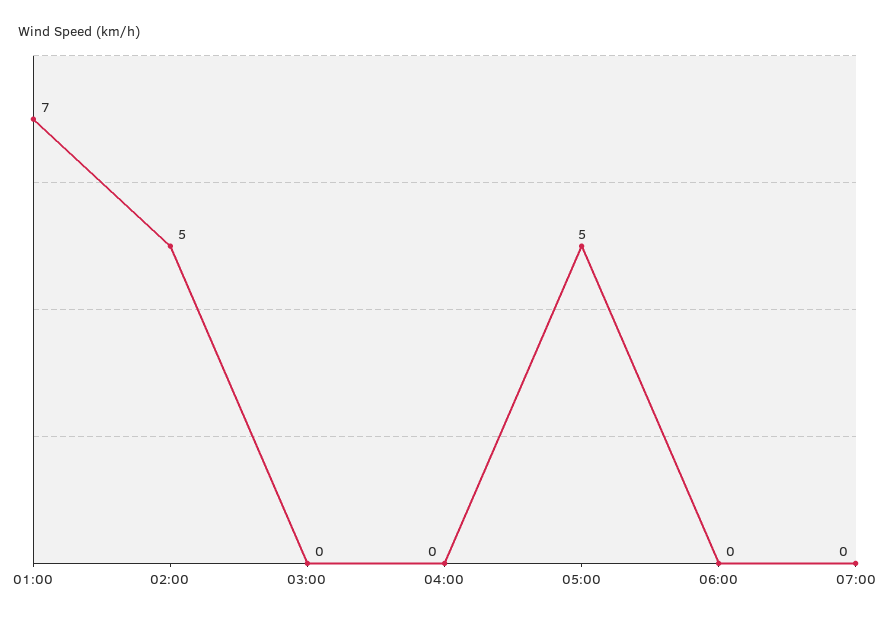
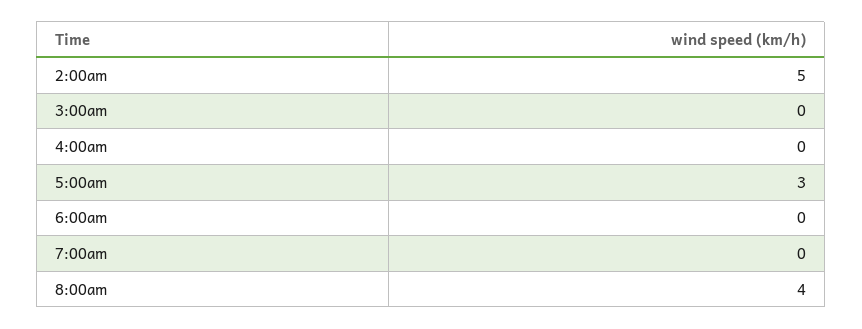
01:00: 7 -> none
05:00: 5 -> 3
8:00am: none -> 4

